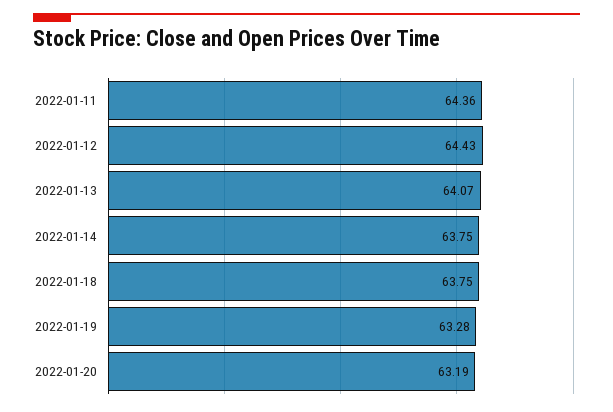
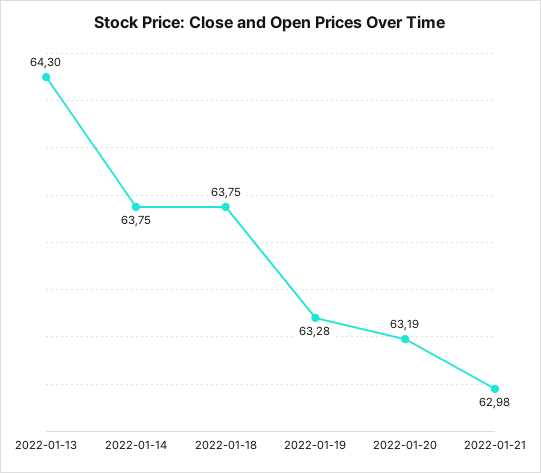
2022-01-11: 64.36 -> none
2022-01-12: 64.43 -> none
2022-01-13: 64.07 -> 64.3
2022-01-21: none -> 62.98

